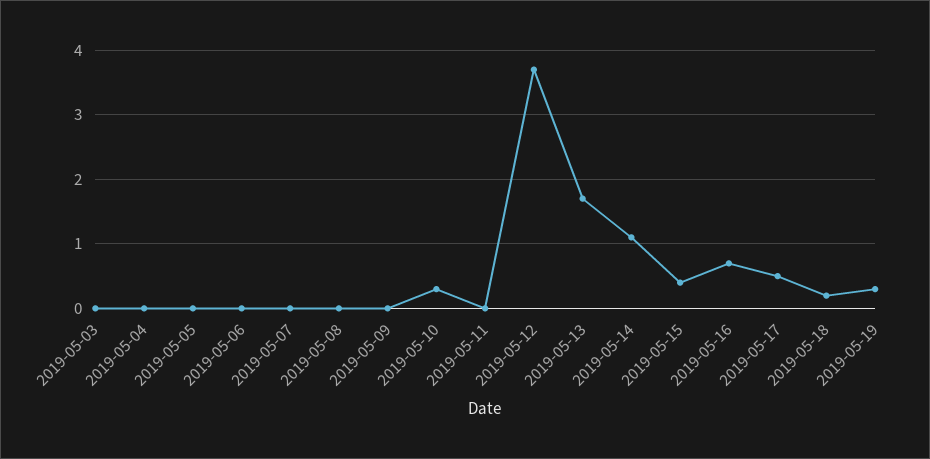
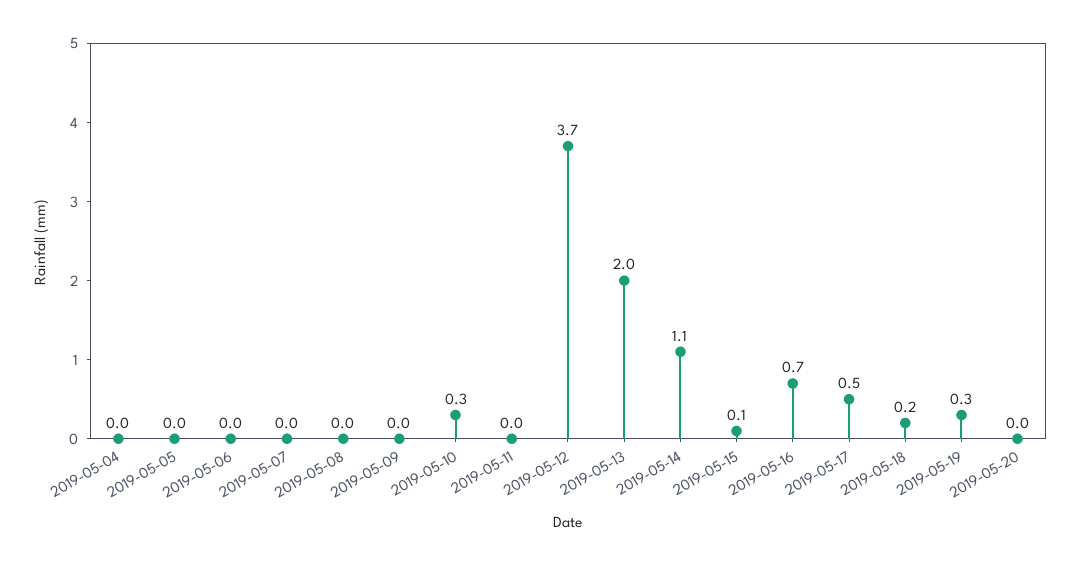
2019-05-03: 0 -> none
2019-05-13: 1.7 -> 2
2019-05-15: 0.4 -> 0.1
2019-05-20: none -> 0

